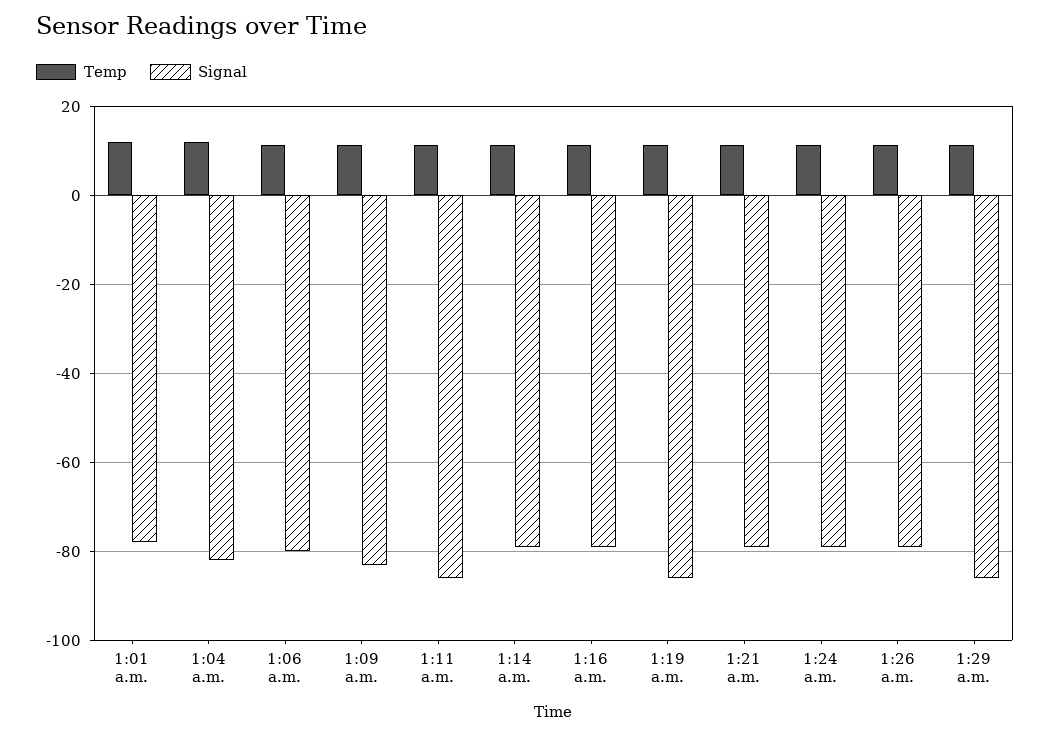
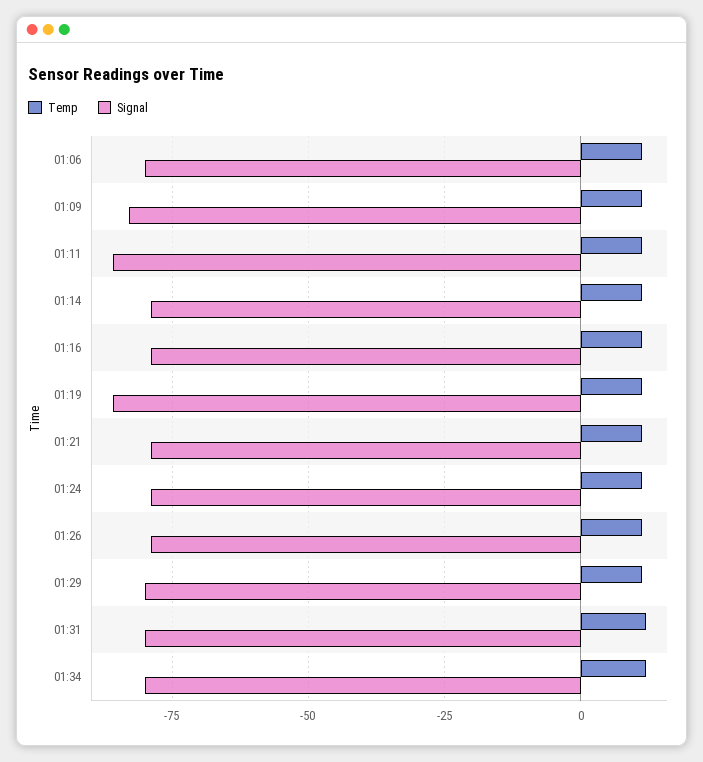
Temp, 1:01 a.m.: 12 -> none
Signal, 1:01 a.m.: -78 -> none
Temp, 1:04 a.m.: 12 -> none
Signal, 1:04 a.m.: -82 -> none
Signal, 1:29 a.m.: -86 -> -80
Temp, 01:31: none -> 12.5
Signal, 01:31: none -> -80
Temp, 01:34: none -> 12.5
Signal, 01:34: none -> -80

